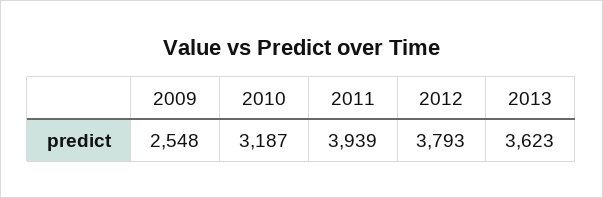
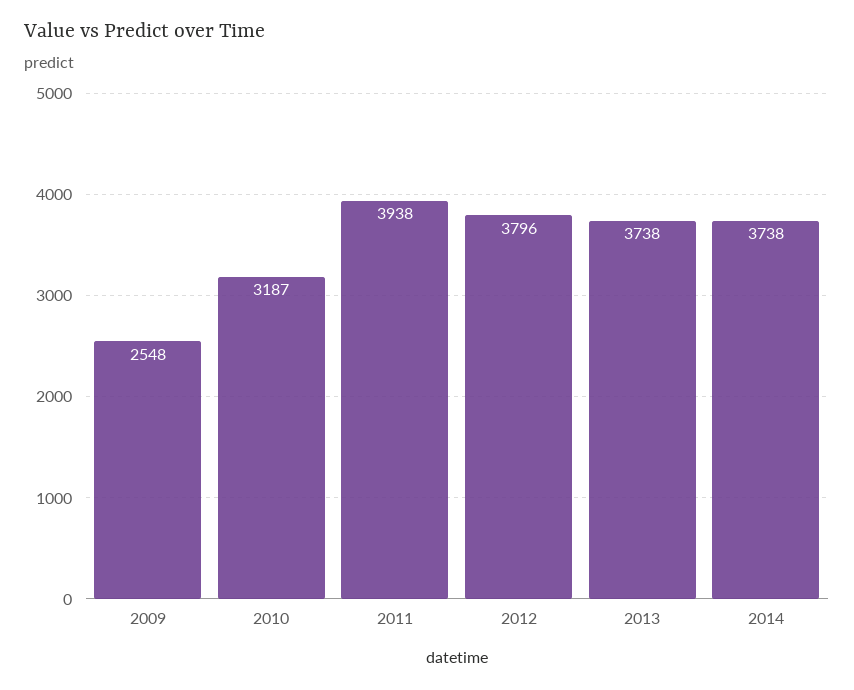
2011: 3939 -> 3938
2012: 3793 -> 3796
2013: 3623 -> 3738
2014: none -> 3738

